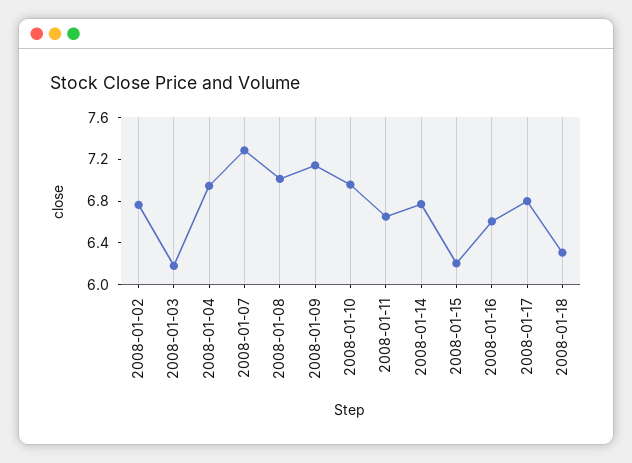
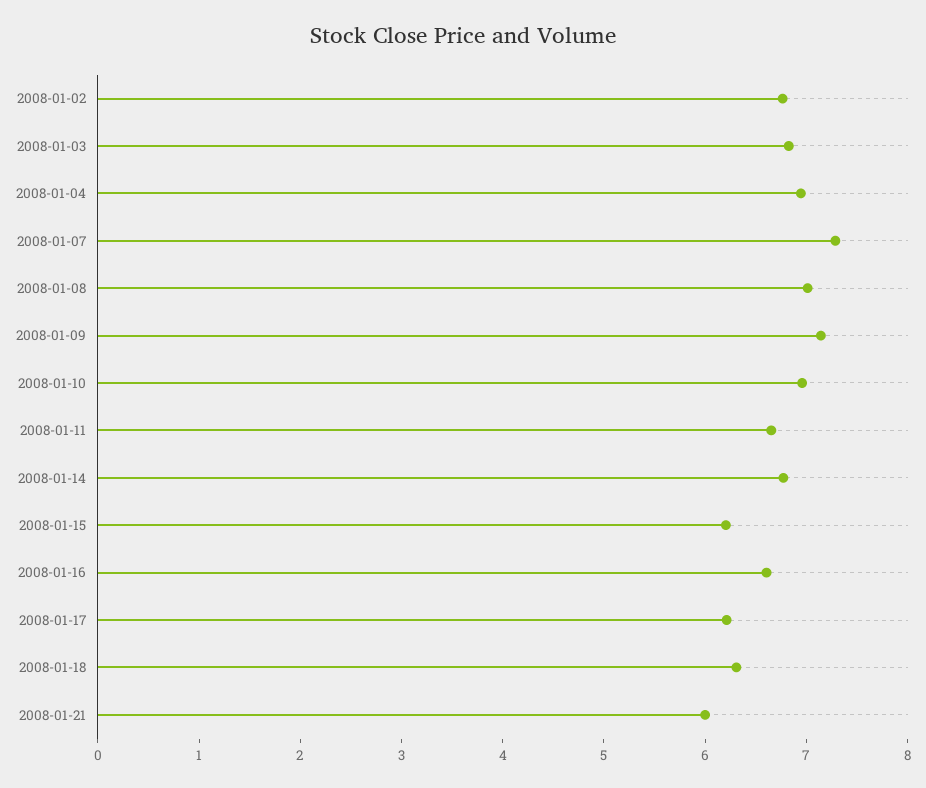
2008-01-03: 6.2 -> 6.8
2008-01-17: 6.8 -> 6.2
2008-01-21: none -> 6

